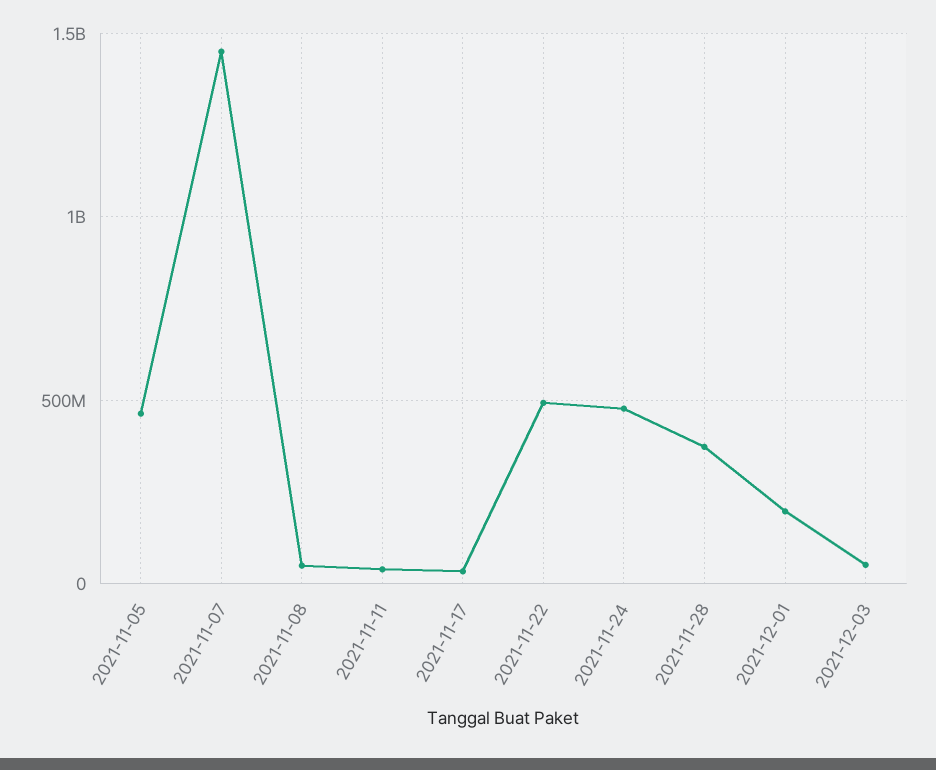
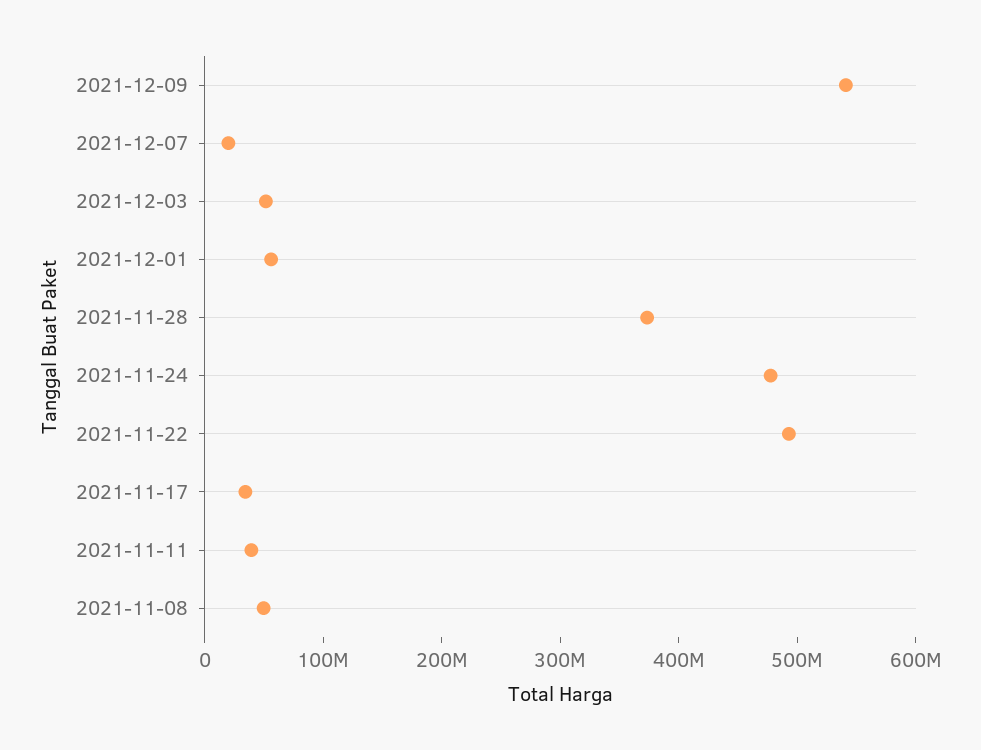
2021-11-05: 450000000 -> none
2021-11-07: 1450000000 -> none
2021-12-01: 200000000 -> 60000000
2021-12-09: none -> 540000000
2021-12-07: none -> 20000000

